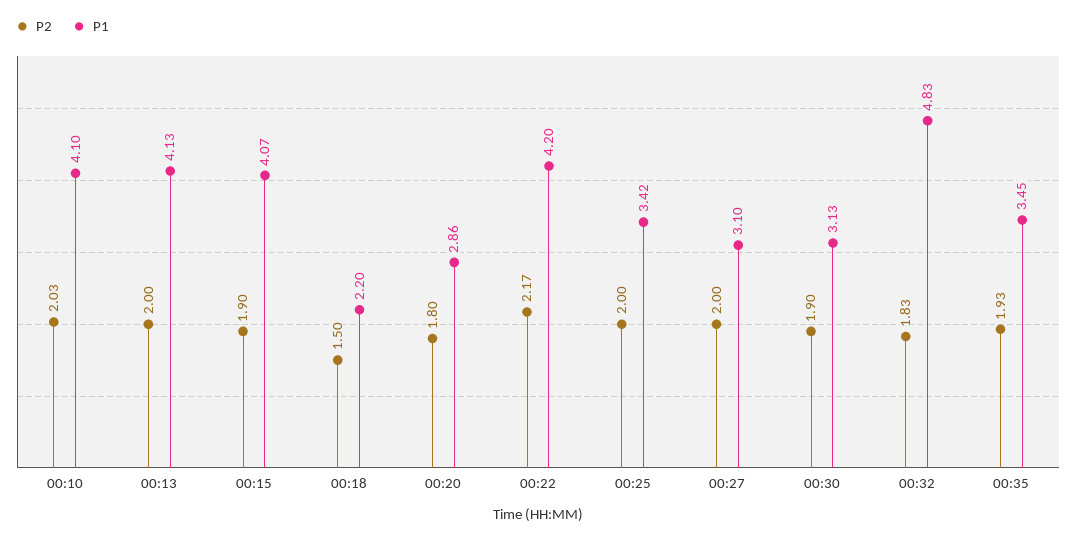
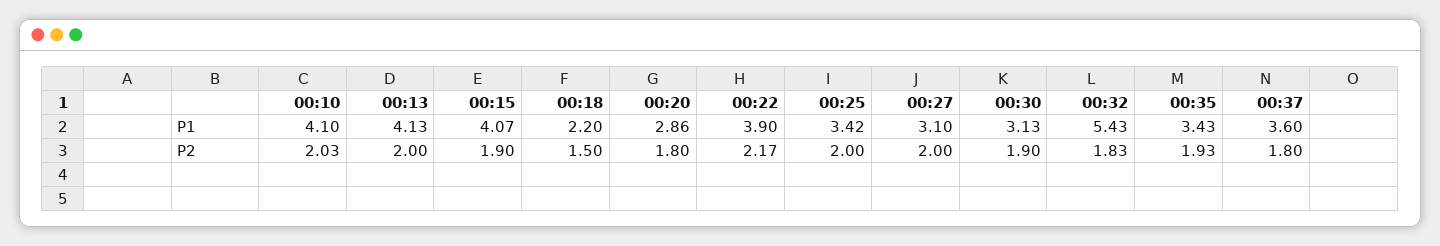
P1, 00:22: 4.2 -> 3.9
P1, 00:32: 4.83 -> 5.43
P1, 00:35: 3.45 -> 3.43
P1, 00:37: none -> 3.6
P2, 00:37: none -> 1.8

